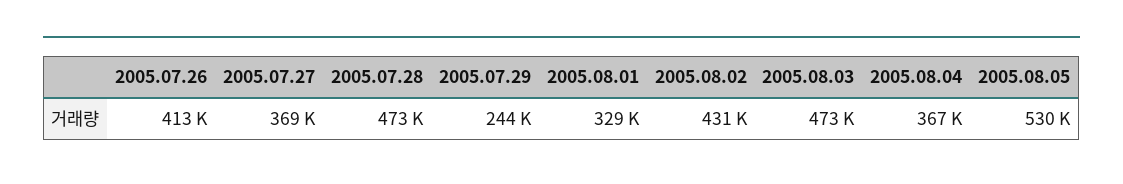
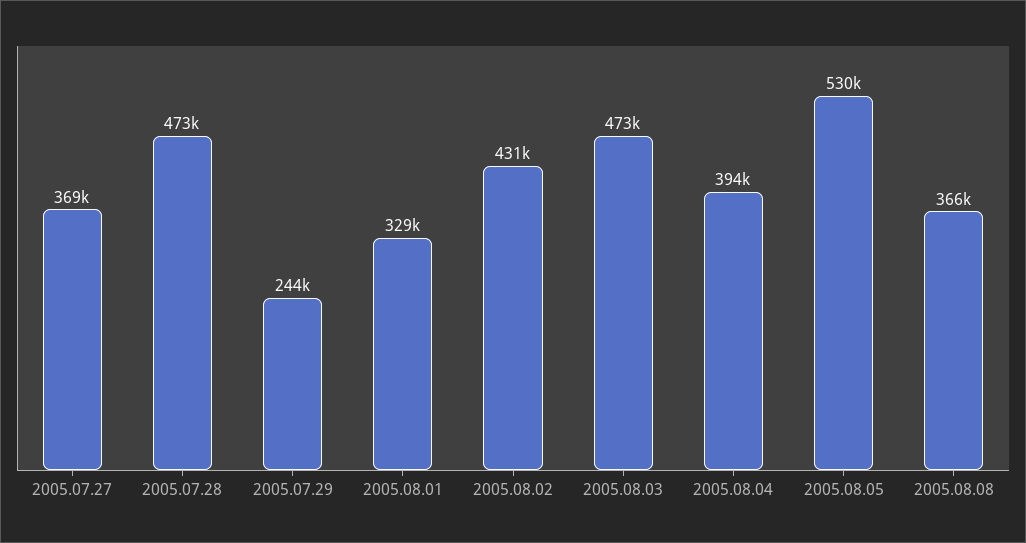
2005.07.26: 413000 -> none
2005.08.04: 367000 -> 394000
2005.08.08: none -> 366000

